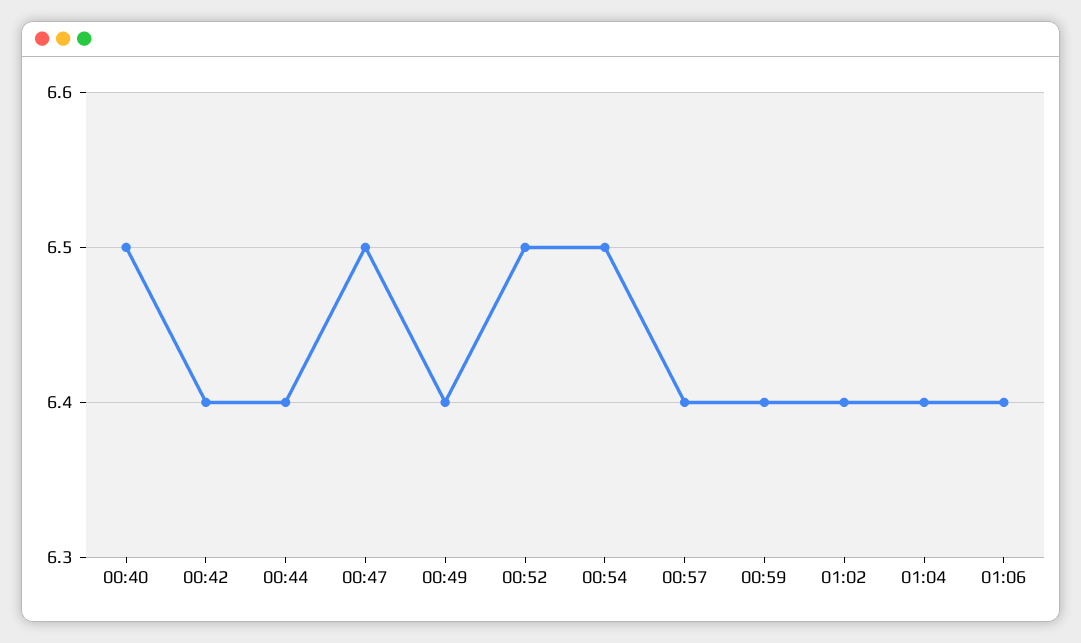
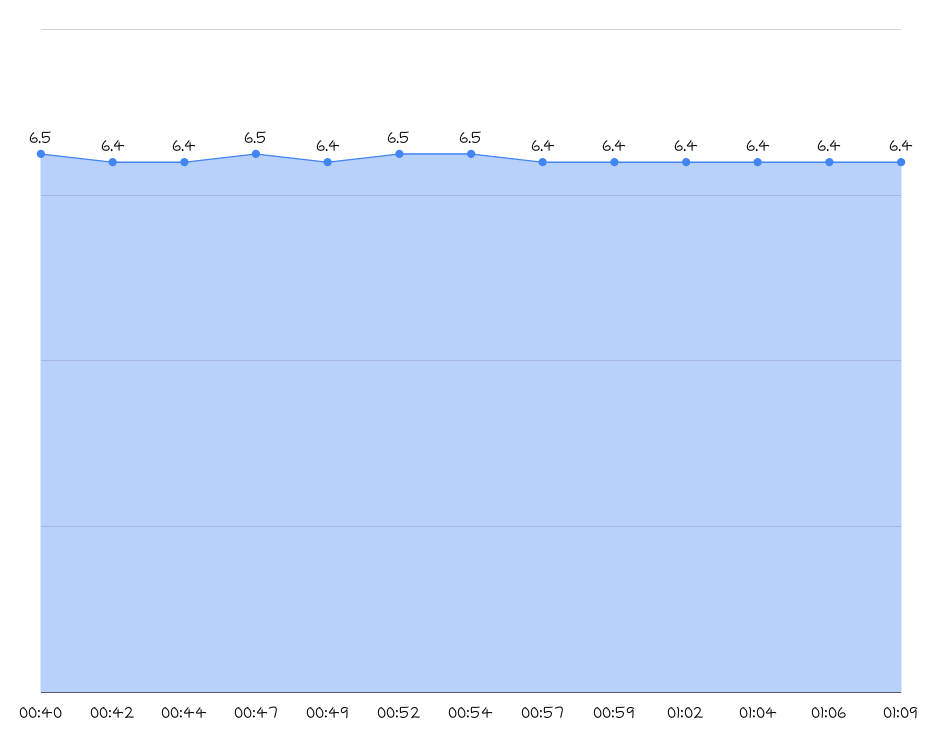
01:09: none -> 6.4

